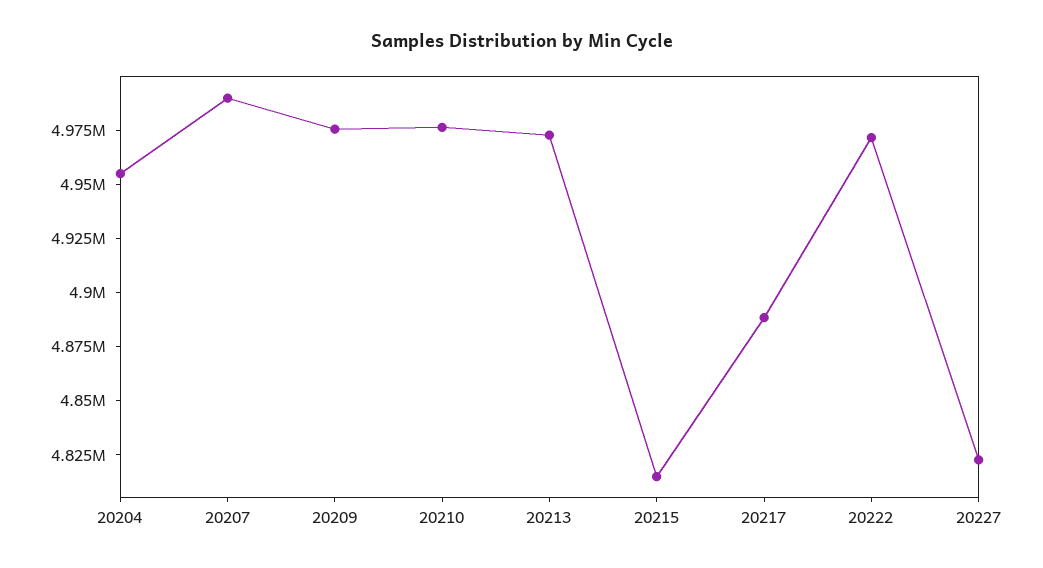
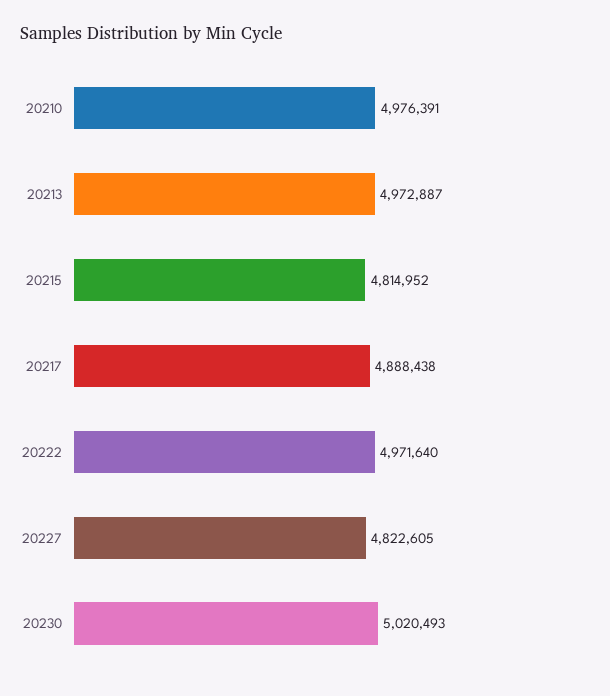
20204: 4955000 -> none
20207: 4990000 -> none
20209: 4975000 -> none
20230: none -> 5020493

